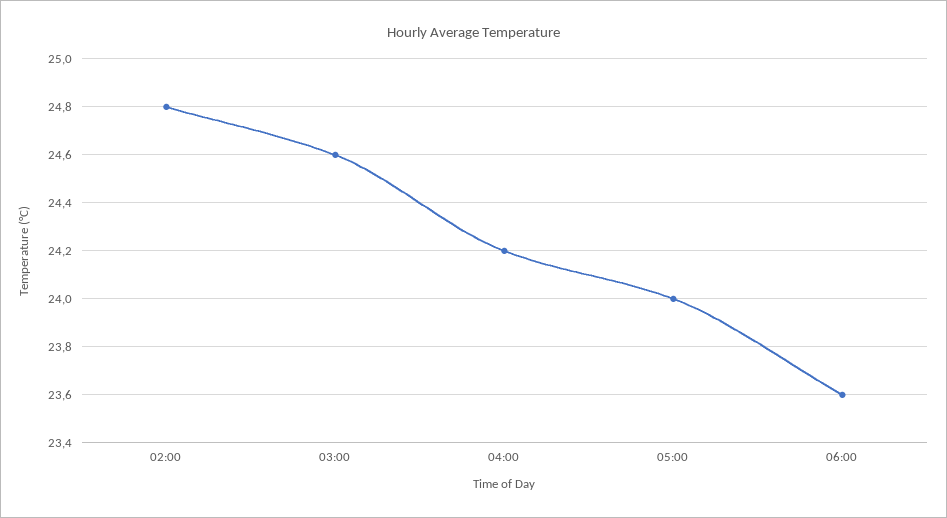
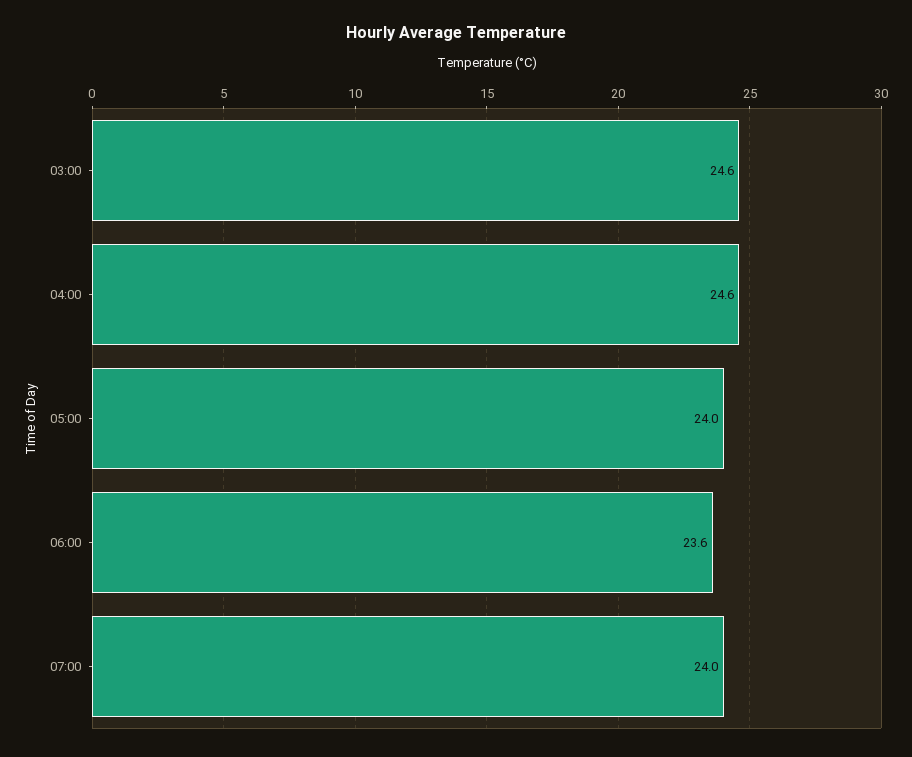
02:00: 24.8 -> none
04:00: 24.2 -> 24.6
07:00: none -> 24

